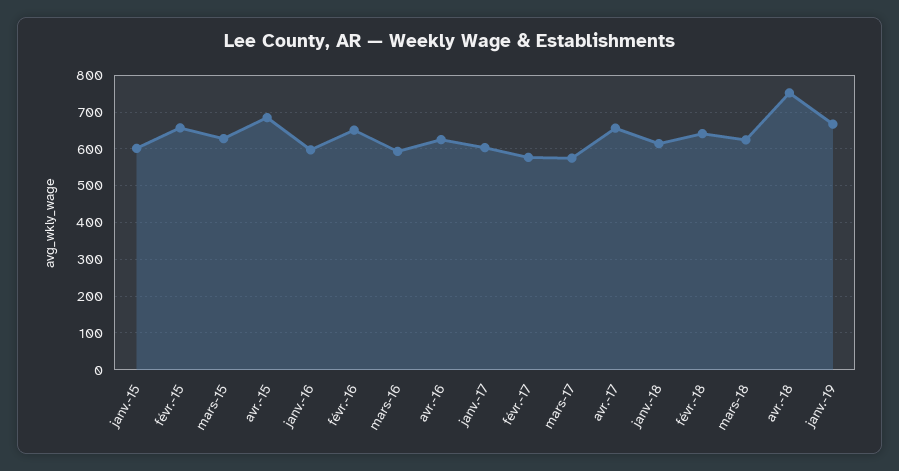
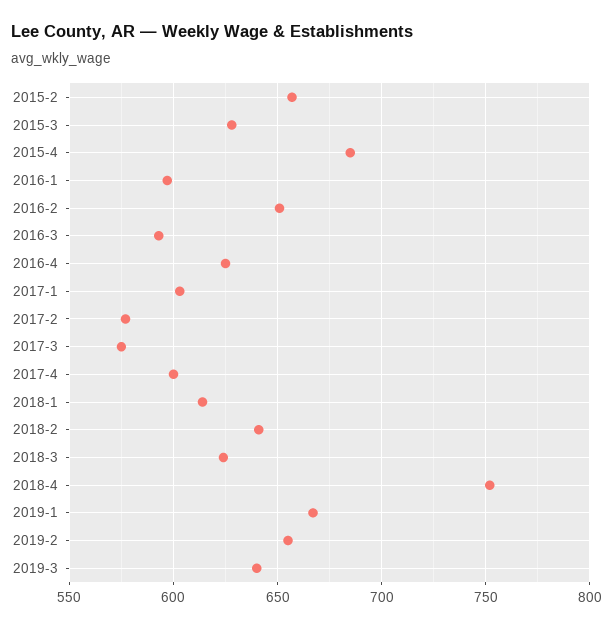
janv.-15: 600 -> none
avr.-17: 660 -> 600
2019-2: none -> 655
2019-3: none -> 640

